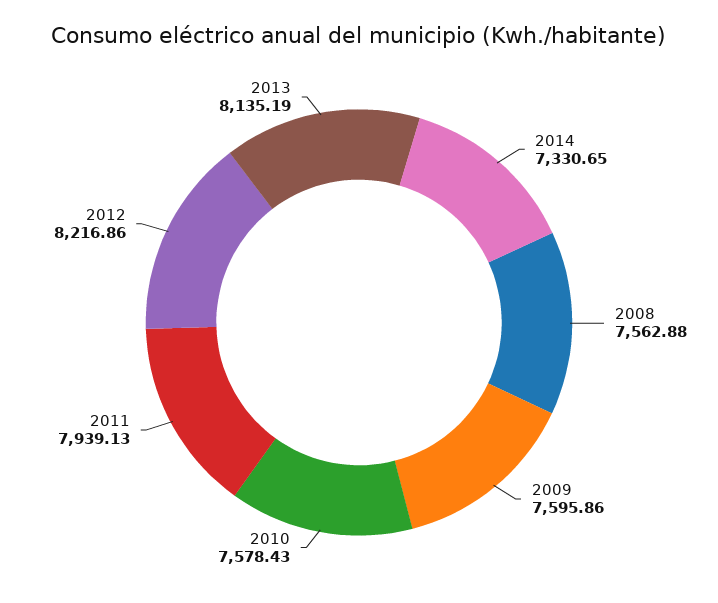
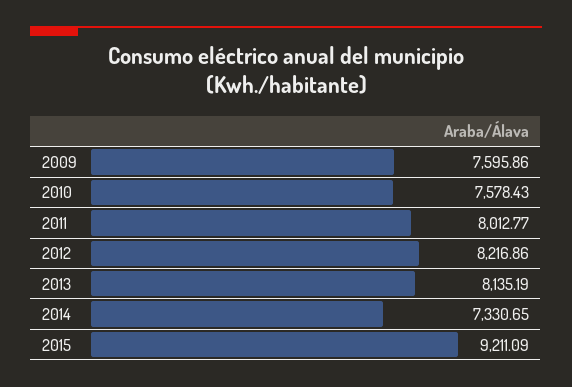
2008: 7562.88 -> none
2011: 7939.13 -> 8012.77
2015: none -> 9211.09

